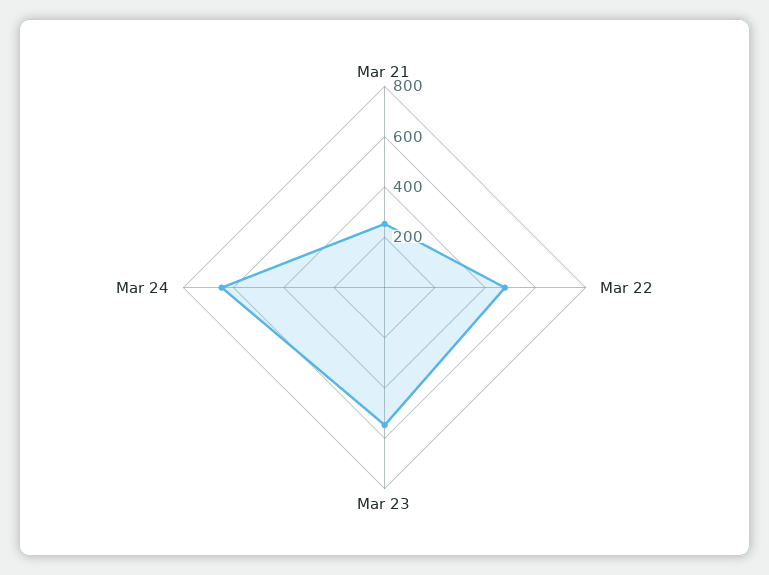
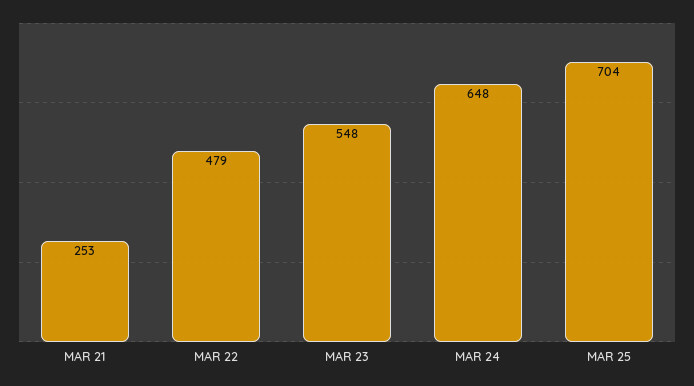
MAR 25: none -> 704

